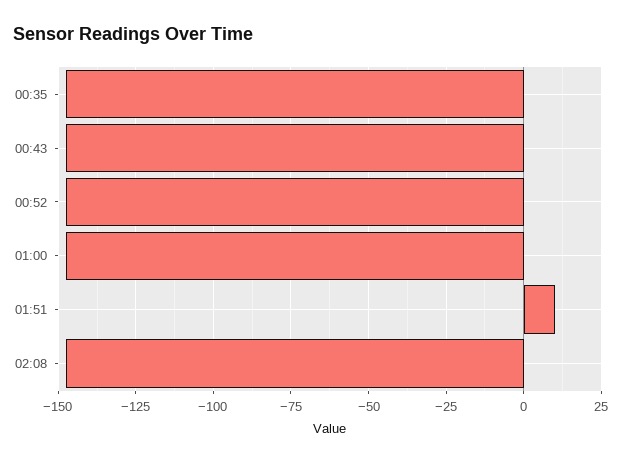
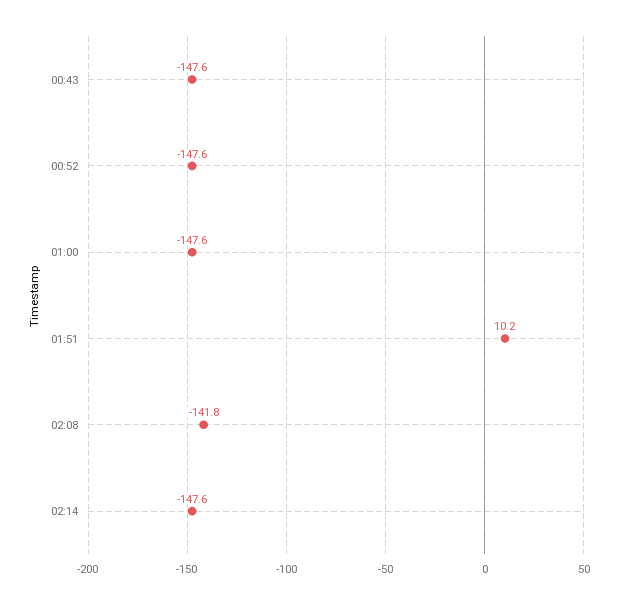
00:35: -147.5 -> none
02:08: -147.5 -> -141.8
02:14: none -> -147.6

